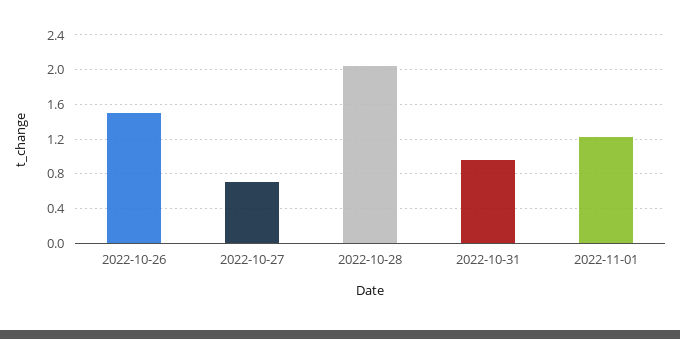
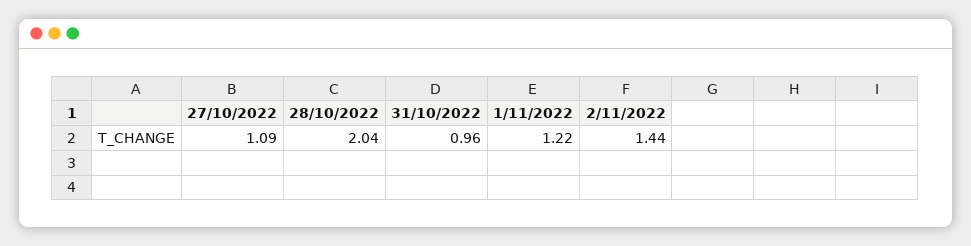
2022-10-26: 1.5 -> none
2022-10-27: 0.7 -> 1.09
2/11/2022: none -> 1.44

